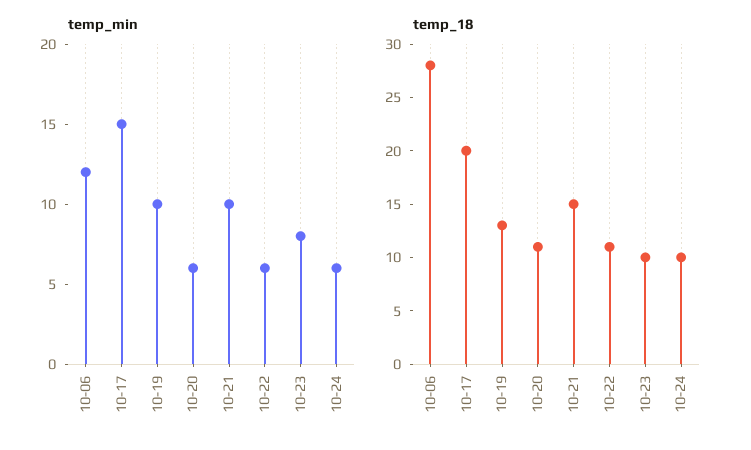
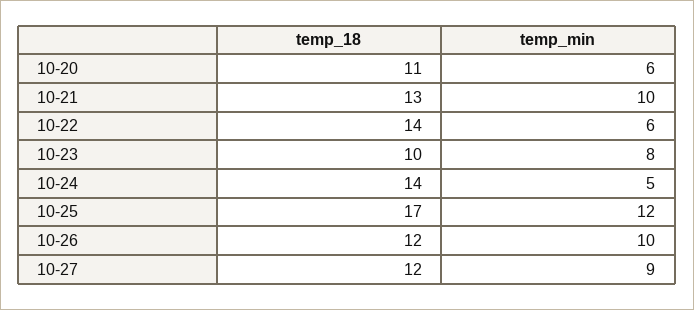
temp_min, 10-06: 12 -> none
temp_min, 10-17: 15 -> none
temp_min, 10-19: 10 -> none
temp_min, 10-24: 6 -> 5
temp_18, 10-06: 28 -> none
temp_18, 10-17: 20 -> none
temp_18, 10-19: 13 -> none
temp_18, 10-21: 15 -> 13
temp_18, 10-22: 11 -> 14
temp_18, 10-24: 10 -> 14
temp_18, 10-25: none -> 17
temp_min, 10-25: none -> 12
temp_18, 10-26: none -> 12
temp_min, 10-26: none -> 10
temp_18, 10-27: none -> 12
temp_min, 10-27: none -> 9

